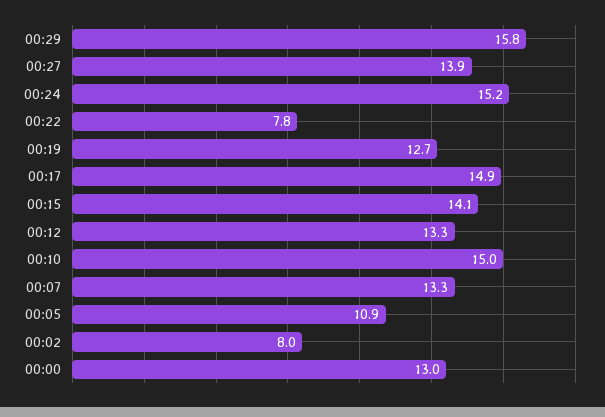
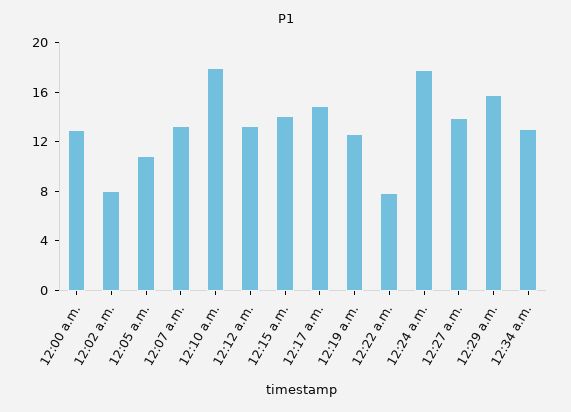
00:24: 15.2 -> 18
00:10: 15 -> 18
12:34 a.m.: none -> 13

